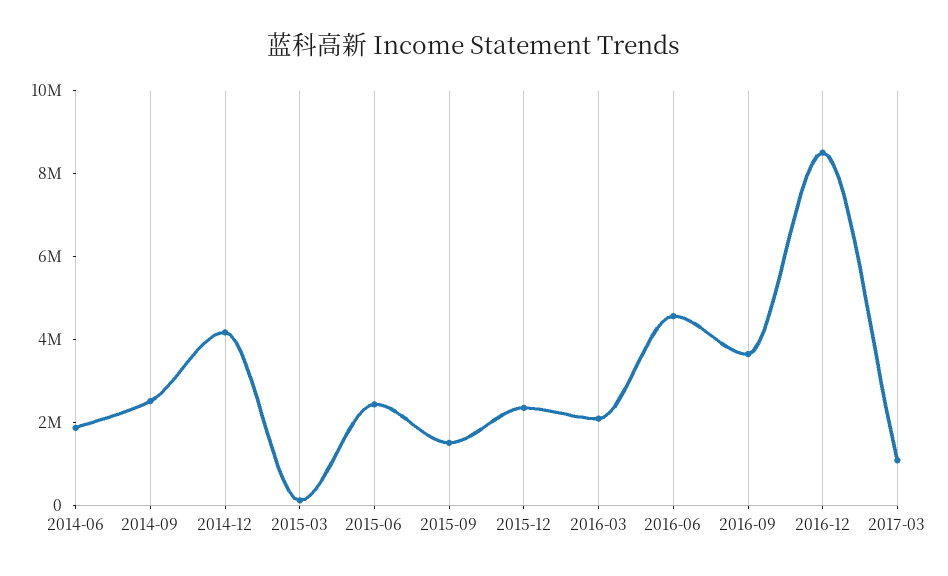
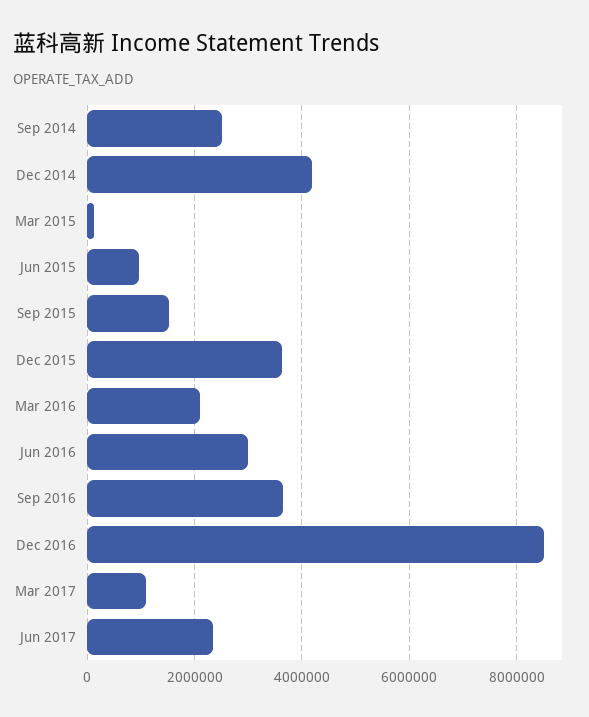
2014-06: 2000000 -> none
2015-06: 2500000 -> 1000000
2015-12: 2500000 -> 3600000
2016-06: 4500000 -> 3000000
Jun 2017: none -> 2400000

